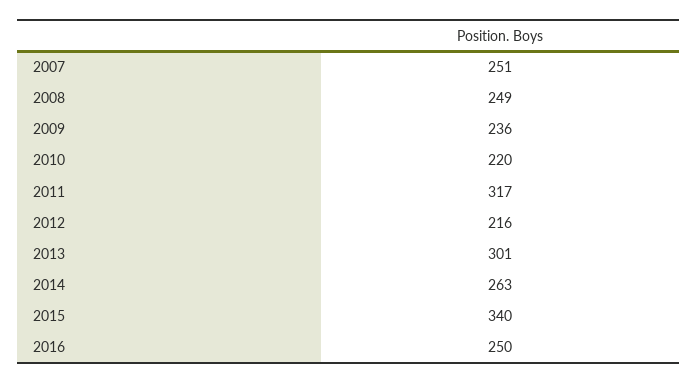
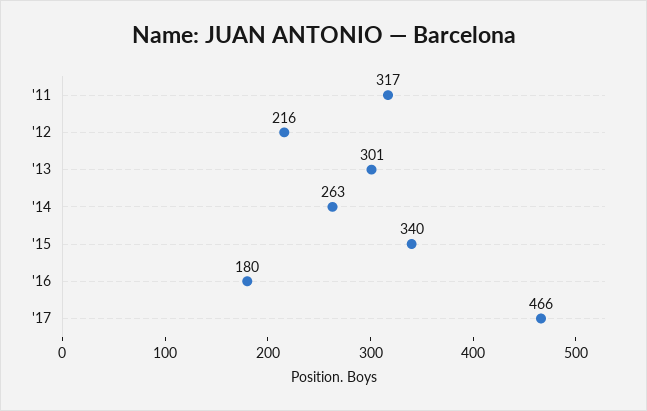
2007: 251 -> none
2008: 249 -> none
2009: 236 -> none
2010: 220 -> none
2016: 250 -> 180
'17: none -> 466

